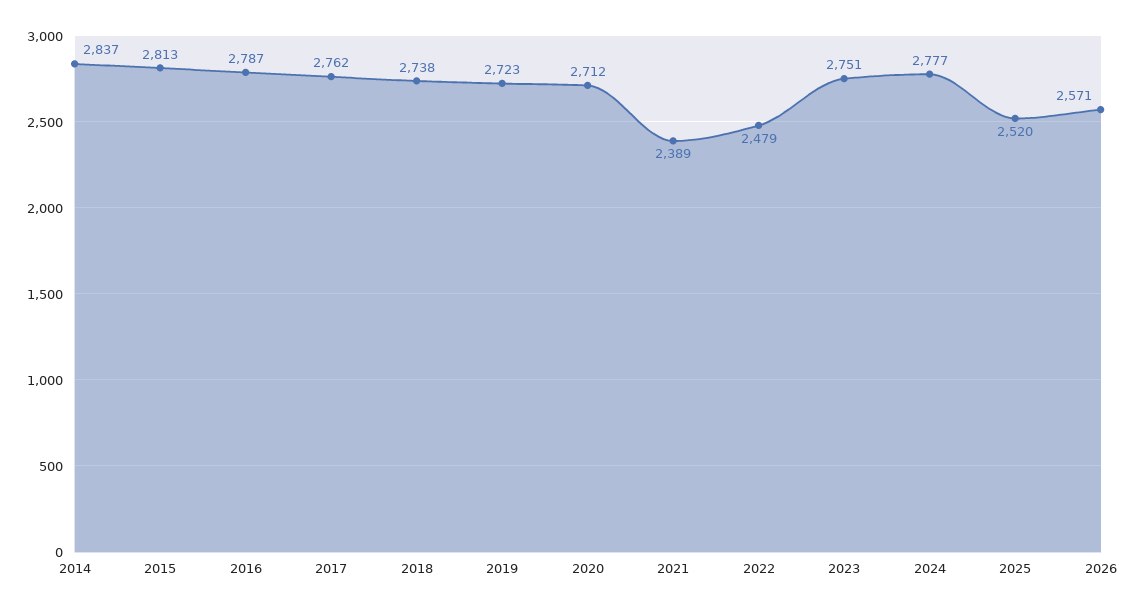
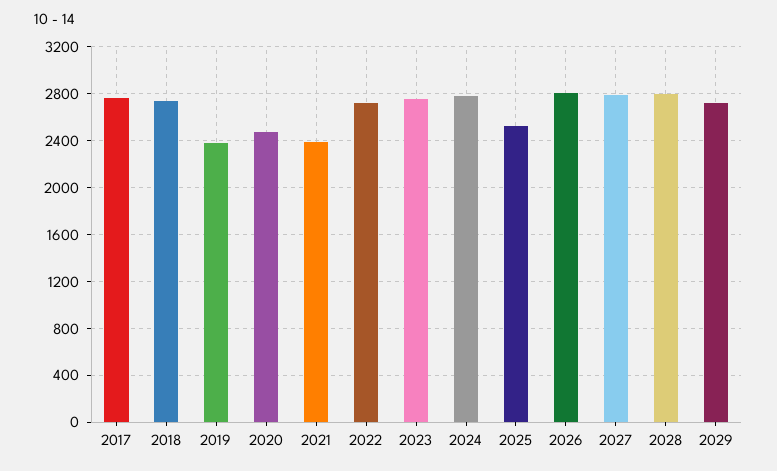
2014: 2837 -> none
2015: 2813 -> none
2016: 2787 -> none
2019: 2723 -> 2400
2020: 2712 -> 2500
2022: 2479 -> 2700
2026: 2571 -> 2800
2027: none -> 2800
2028: none -> 2800
2029: none -> 2700

